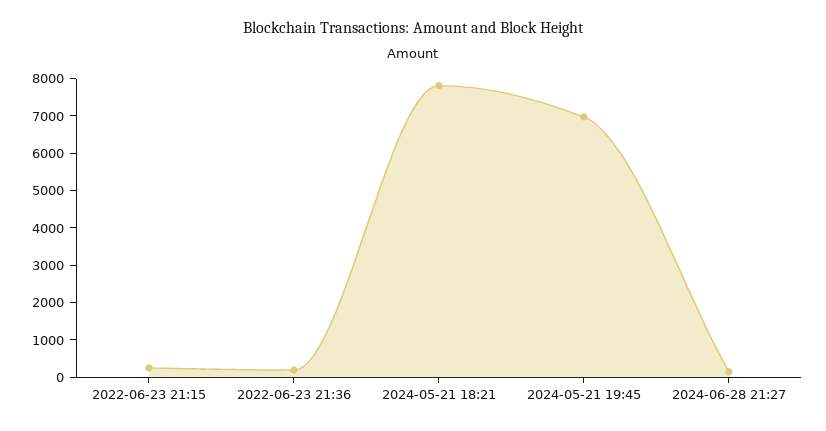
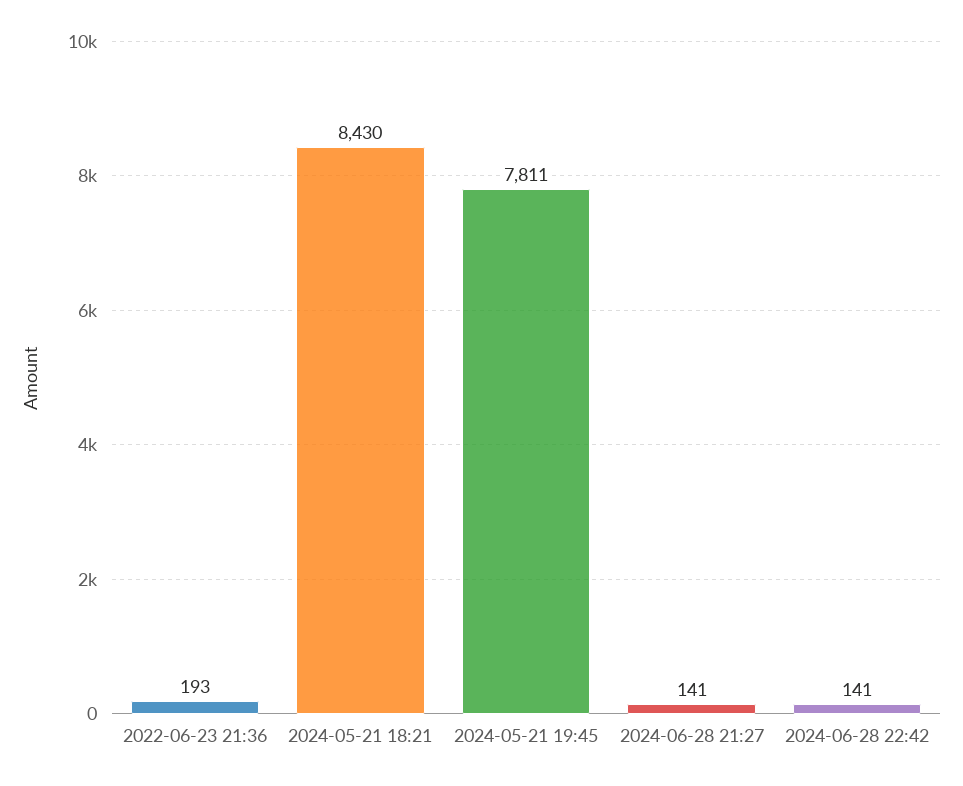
2022-06-23 21:15: 250 -> none
2024-05-21 18:21: 7750 -> 8430
2024-05-21 19:45: 7000 -> 7811
2024-06-28 22:42: none -> 141

